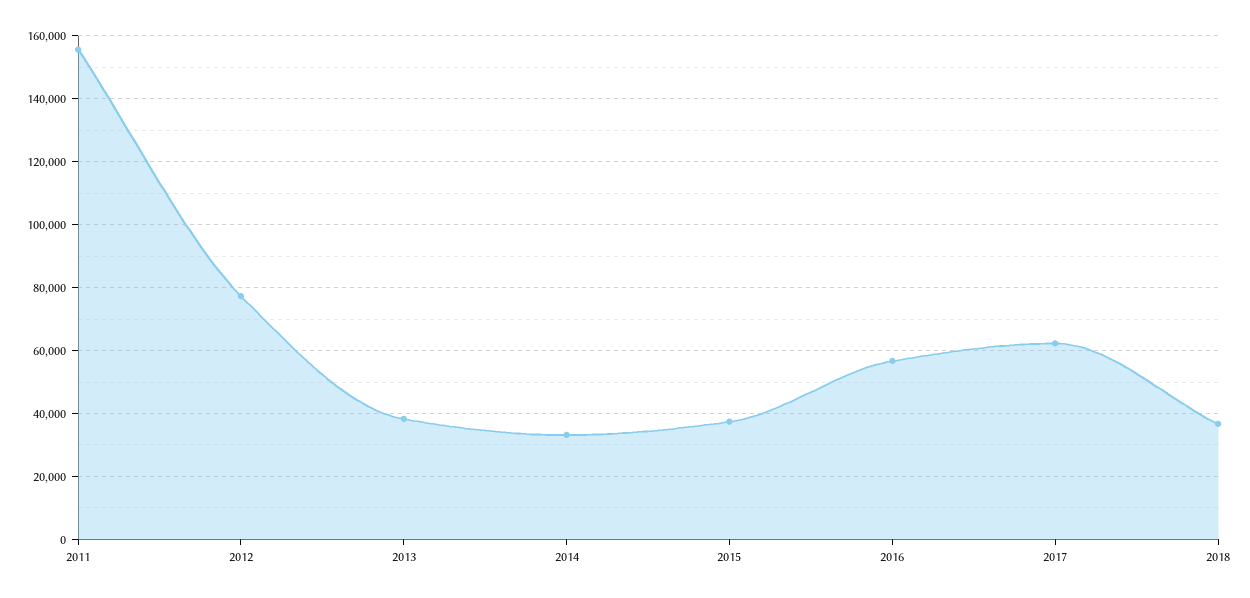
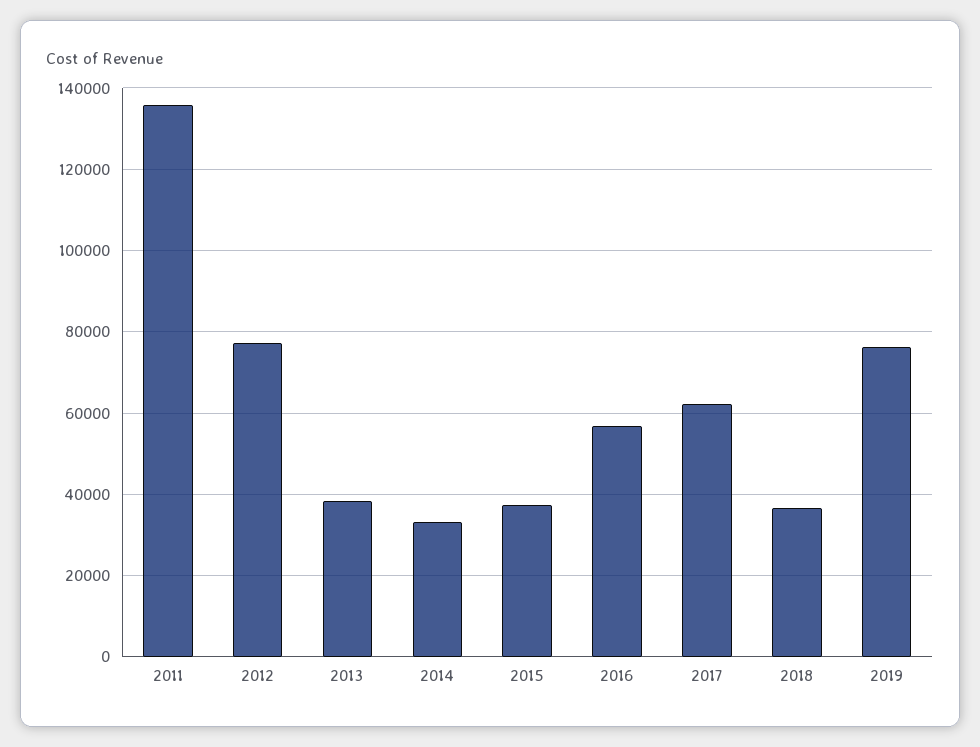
2011: 156000 -> 136000
2019: none -> 76000

